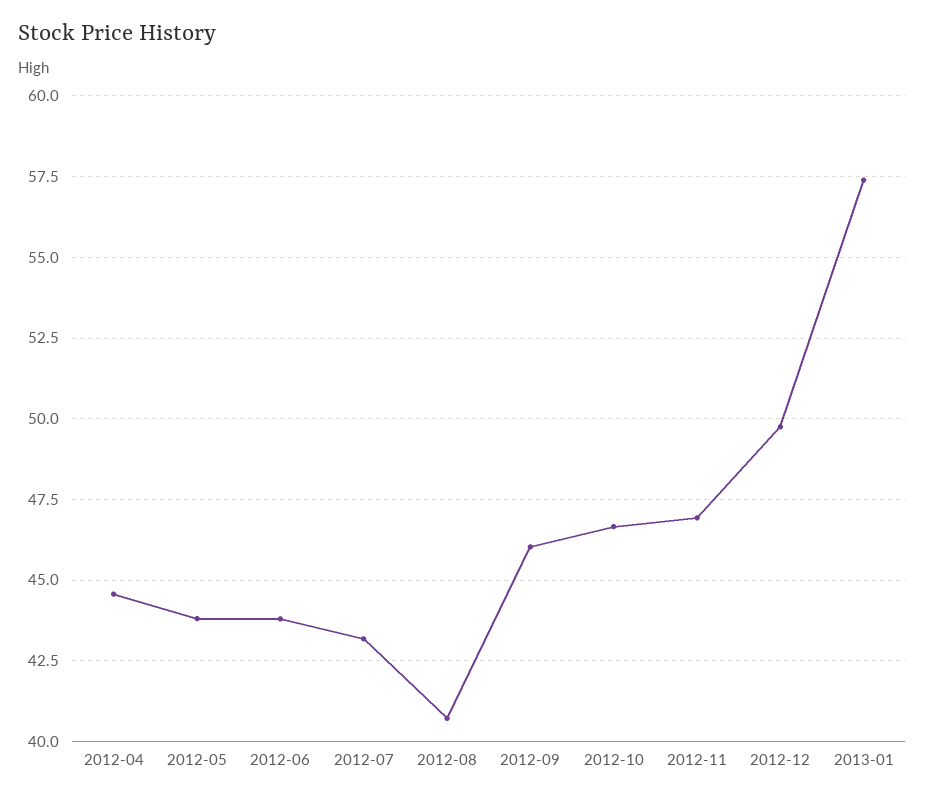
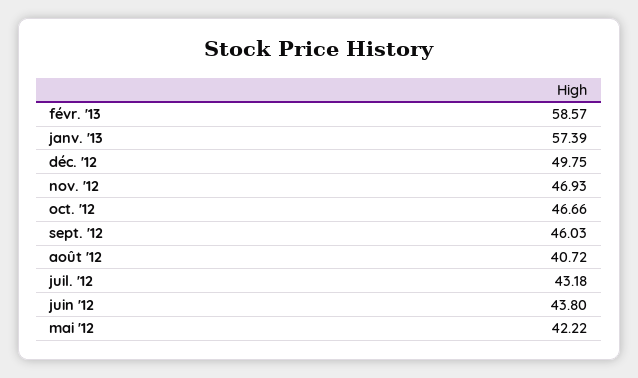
2012-04: 44.5 -> none
2012-05: 43.75 -> 42.22
févr. '13: none -> 58.57

